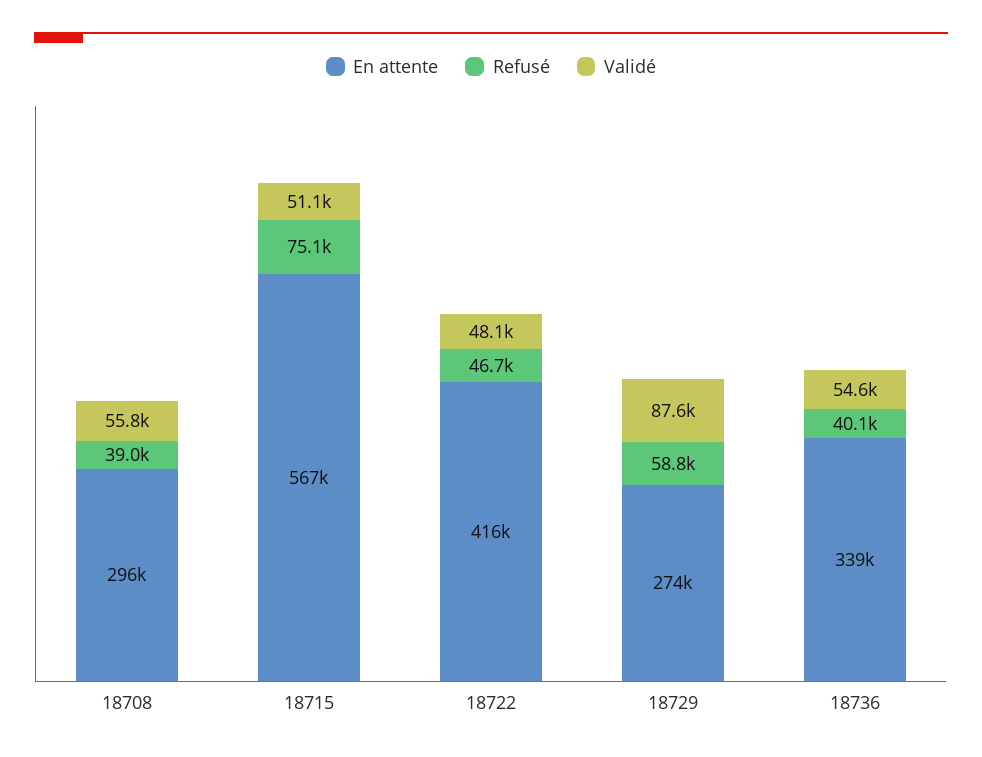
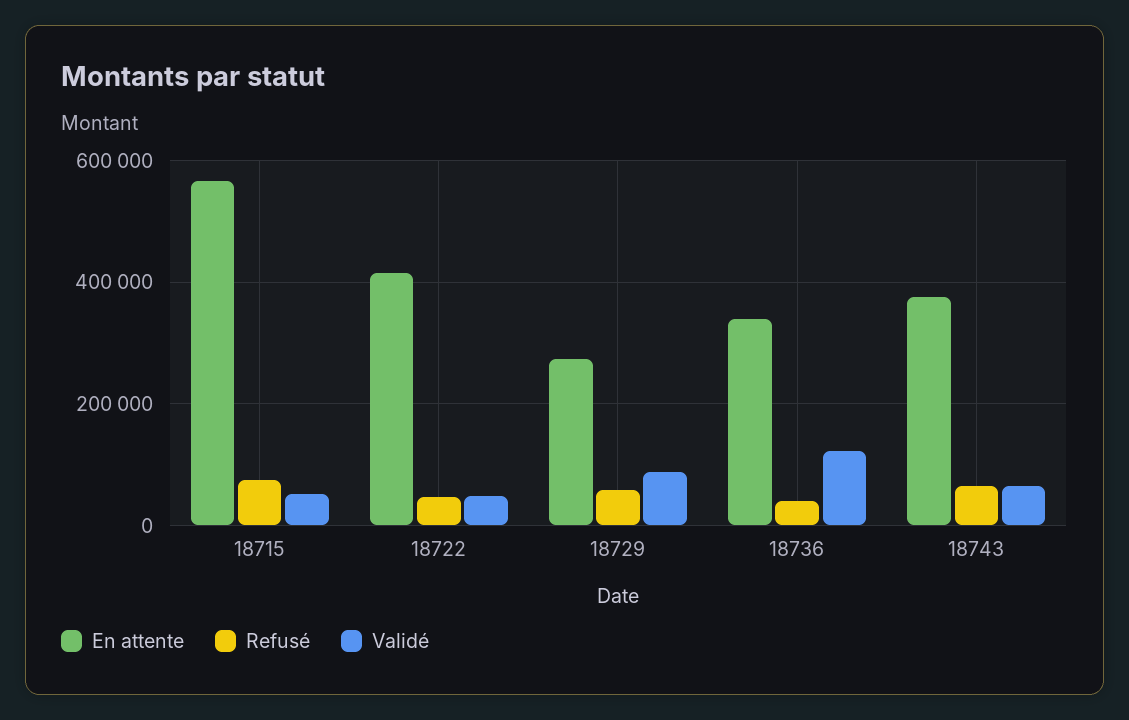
En attente, 18708: 296000 -> none
Refusé, 18708: 39000 -> none
Validé, 18708: 55800 -> none
Validé, 18736: 54600 -> 120000
En attente, 18743: none -> 380000
Refusé, 18743: none -> 60000
Validé, 18743: none -> 60000

